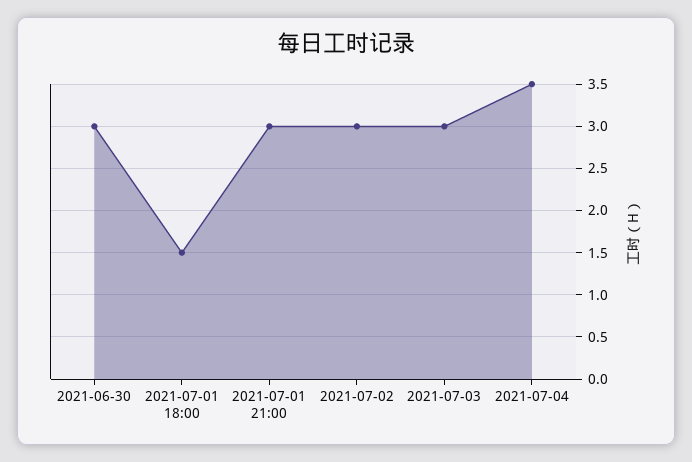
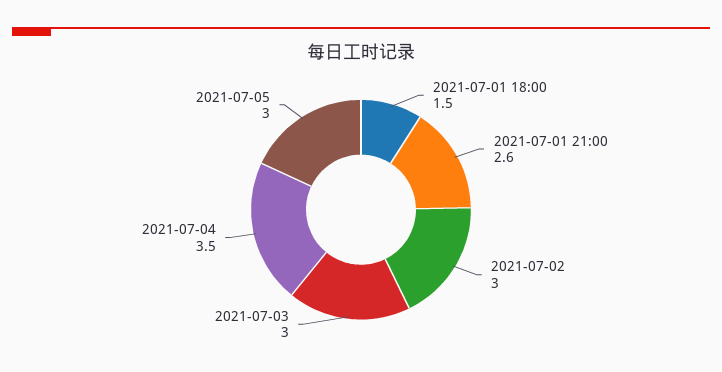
2021-06-30: 3 -> none
2021-07-01 21:00: 3 -> 2.6
2021-07-05: none -> 3

